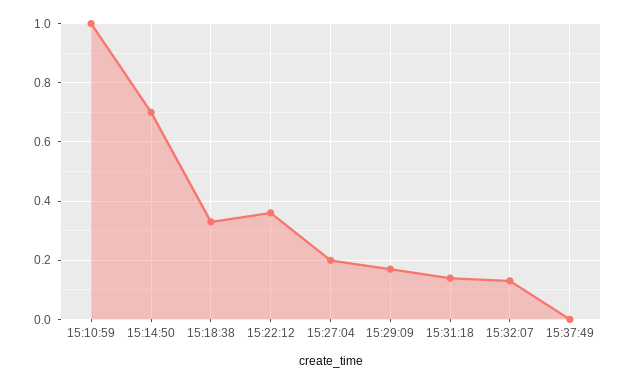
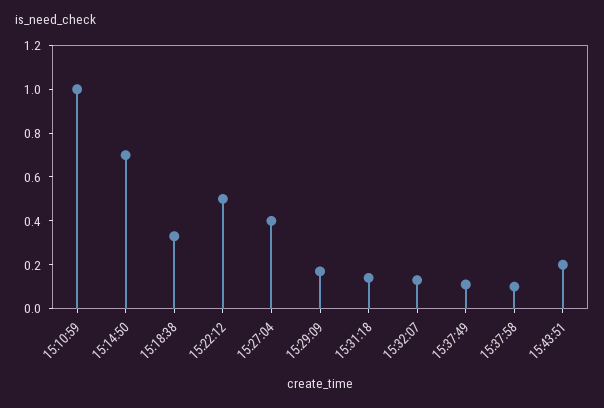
15:22:12: 0.35 -> 0.5
15:27:04: 0.2 -> 0.4
15:37:49: 0 -> 0.1
15:37:58: none -> 0.1
15:43:51: none -> 0.2

